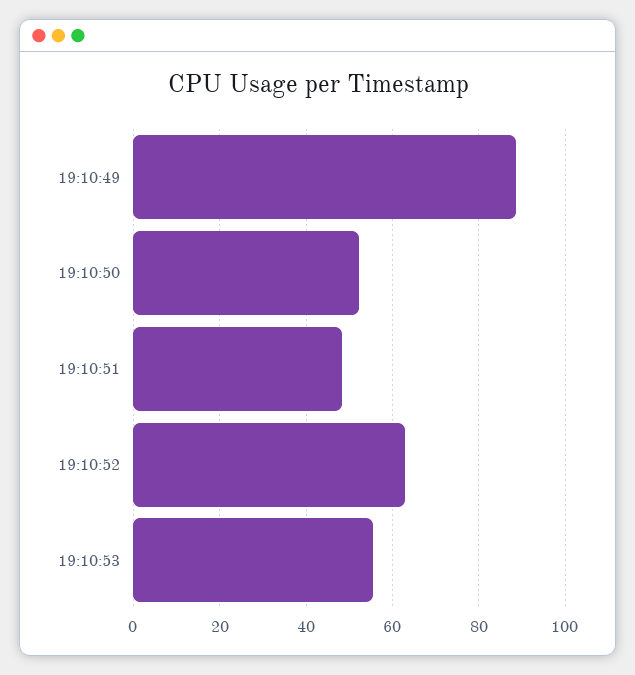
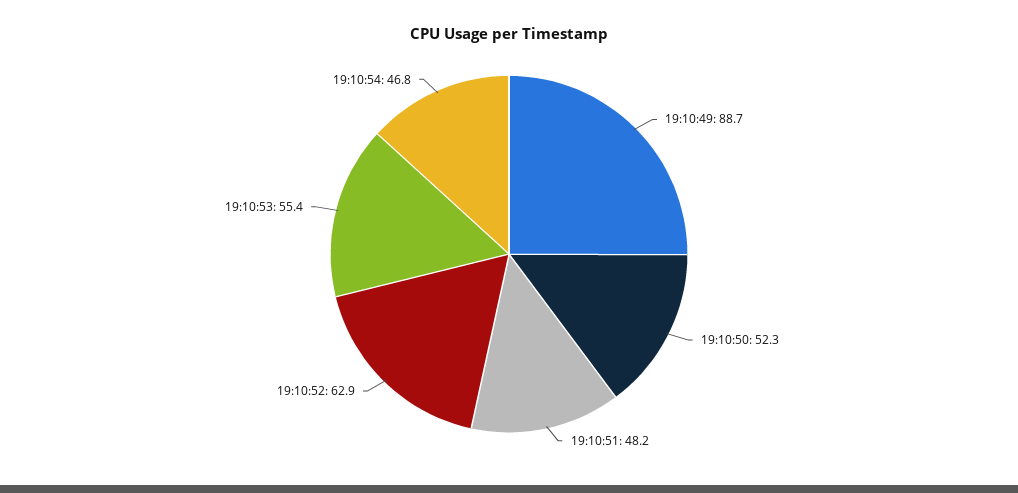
19:10:54: none -> 46.8

